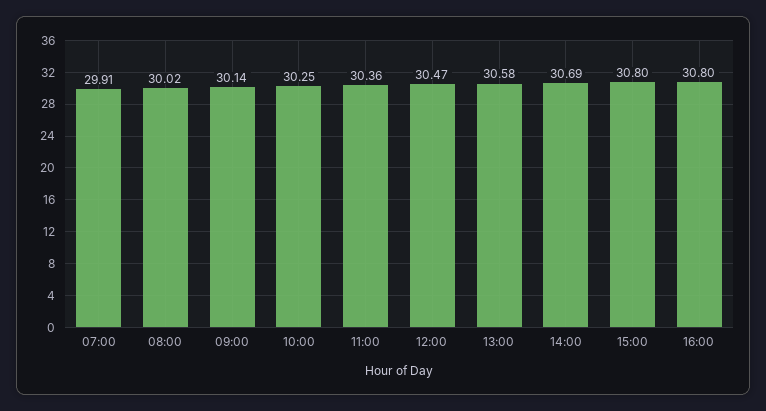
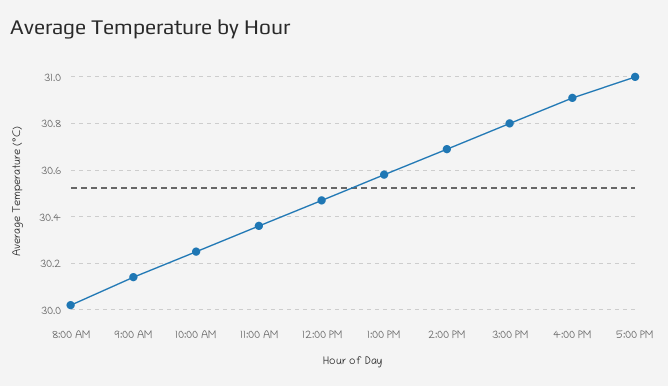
07:00: 29.91 -> none
16:00: 30.8 -> 30.9
5:00 PM: none -> 31

